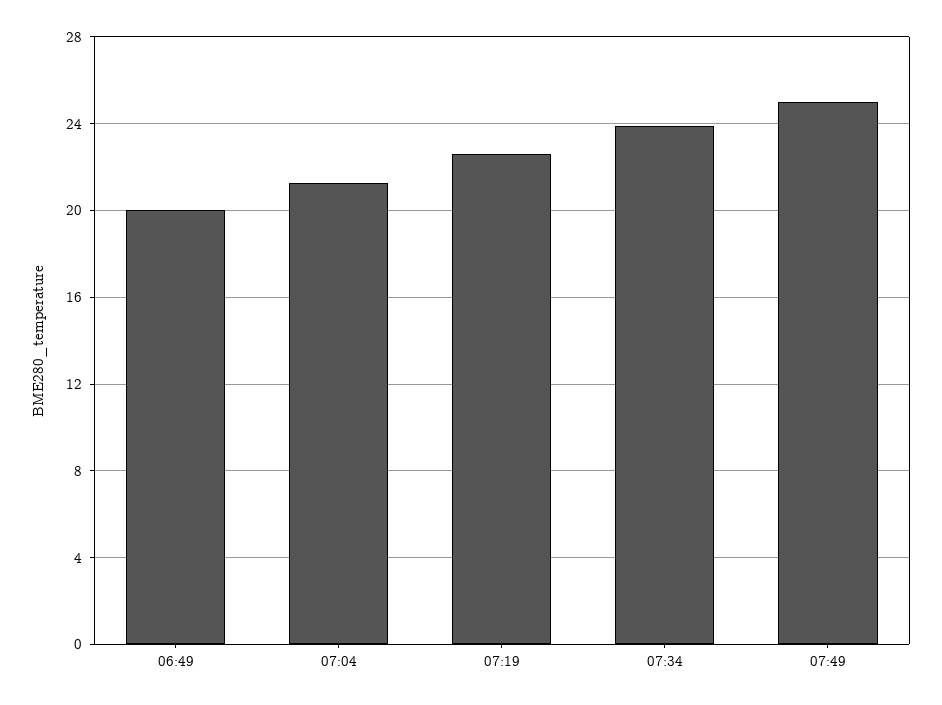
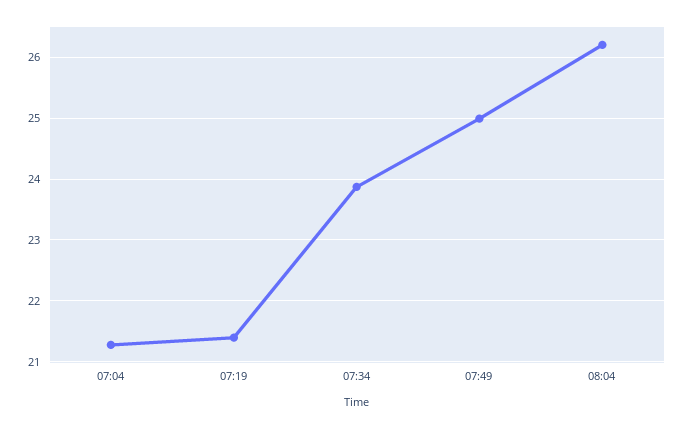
06:49: 20 -> none
07:19: 22.5 -> 21.4
08:04: none -> 26.2

